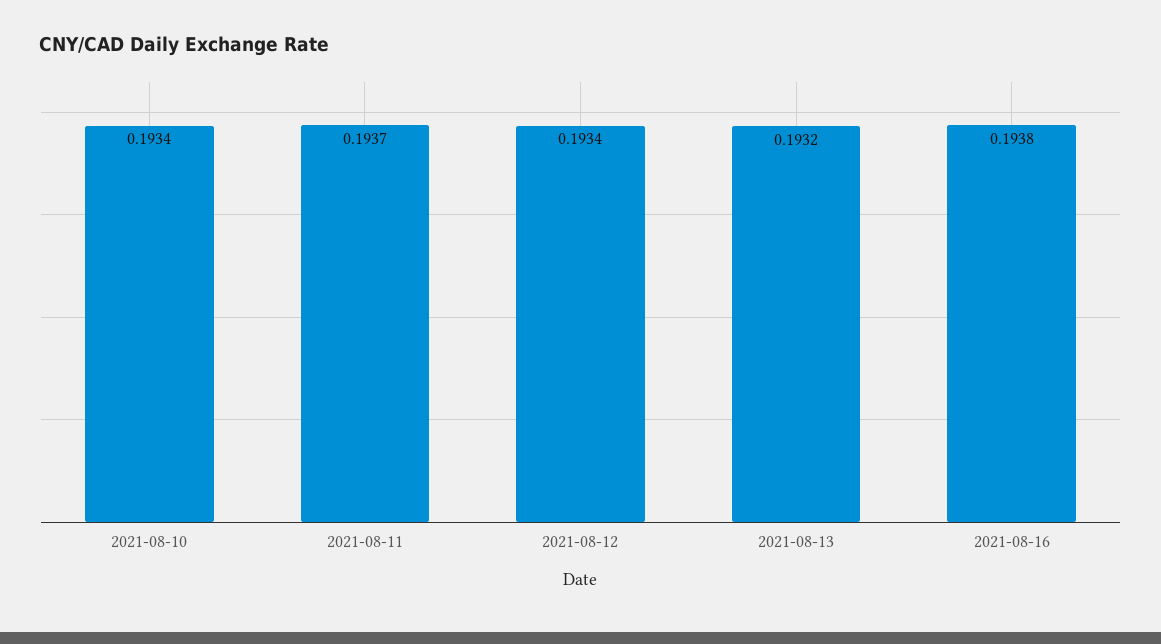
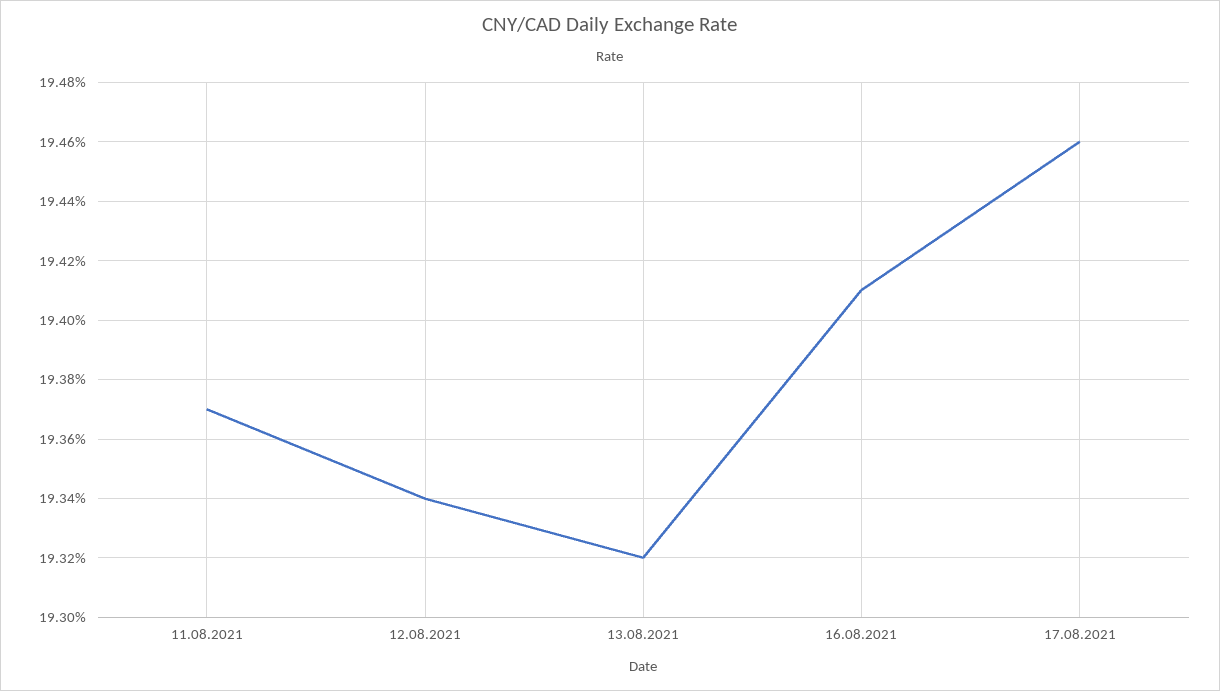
2021-08-10: 0.1934 -> none
2021-08-16: 0.1938 -> 0.1941
17.08.2021: none -> 0.1946

